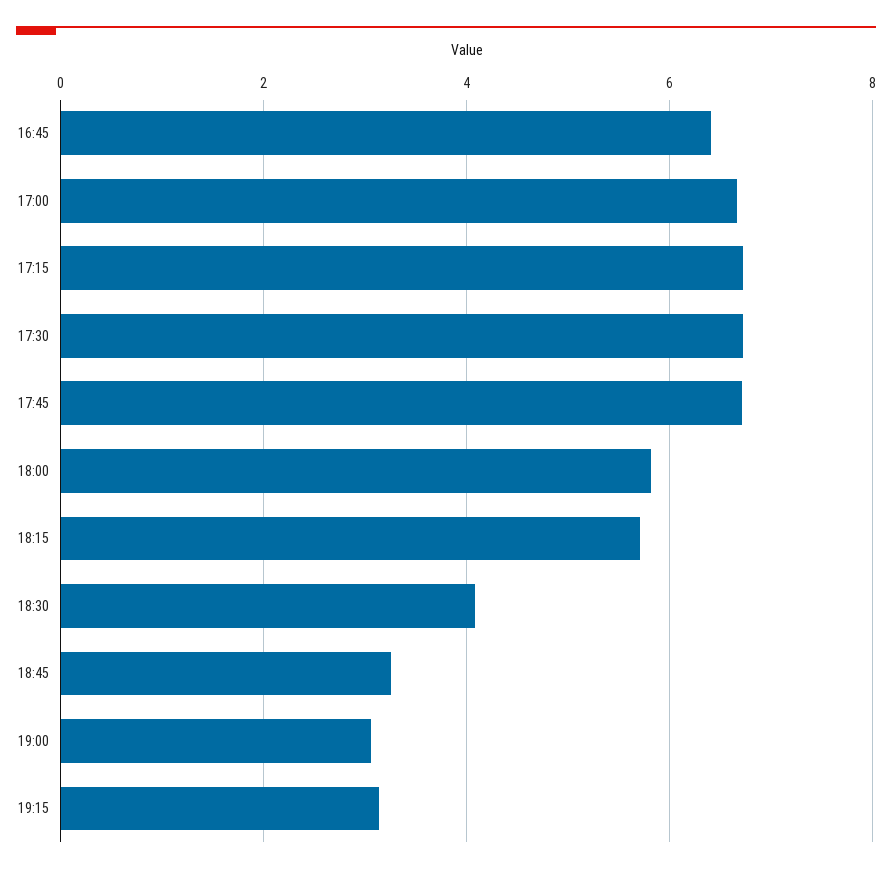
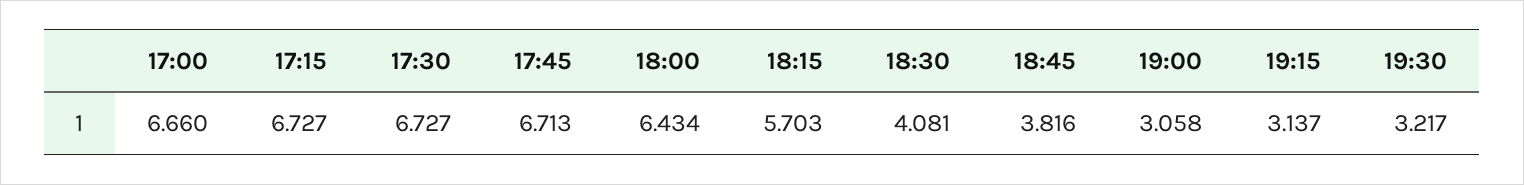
16:45: 6.4 -> none
18:00: 5.8 -> 6.434
18:45: 3.2 -> 3.816
19:30: none -> 3.217

